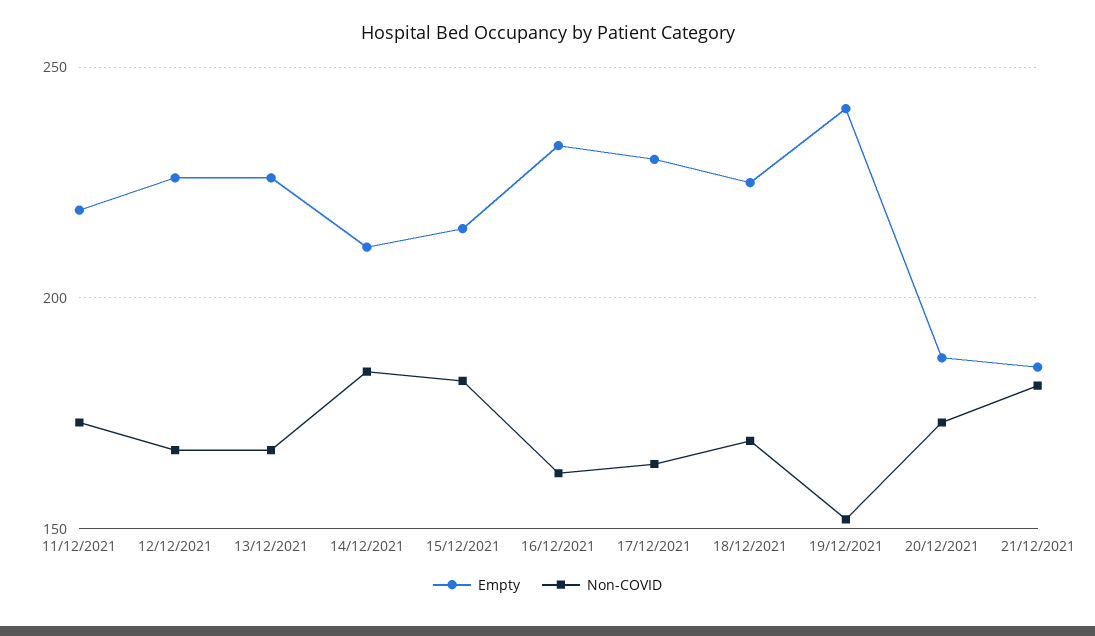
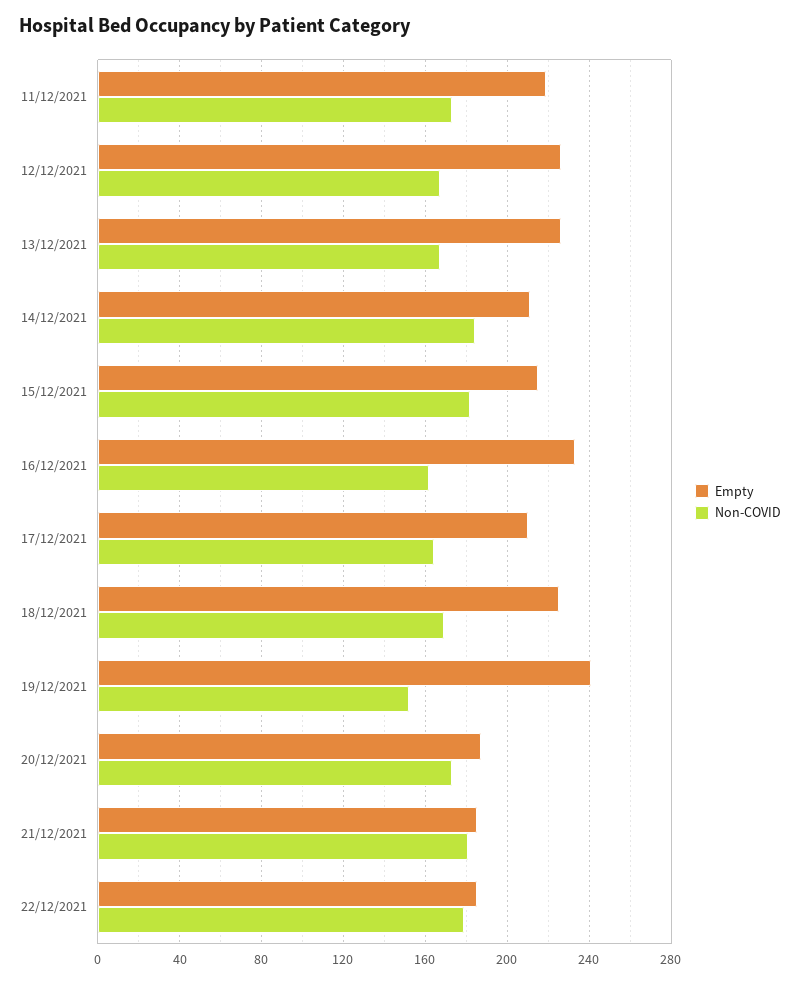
Empty, 17/12/2021: 230 -> 210
Empty, 22/12/2021: none -> 185
Non-COVID, 22/12/2021: none -> 180

